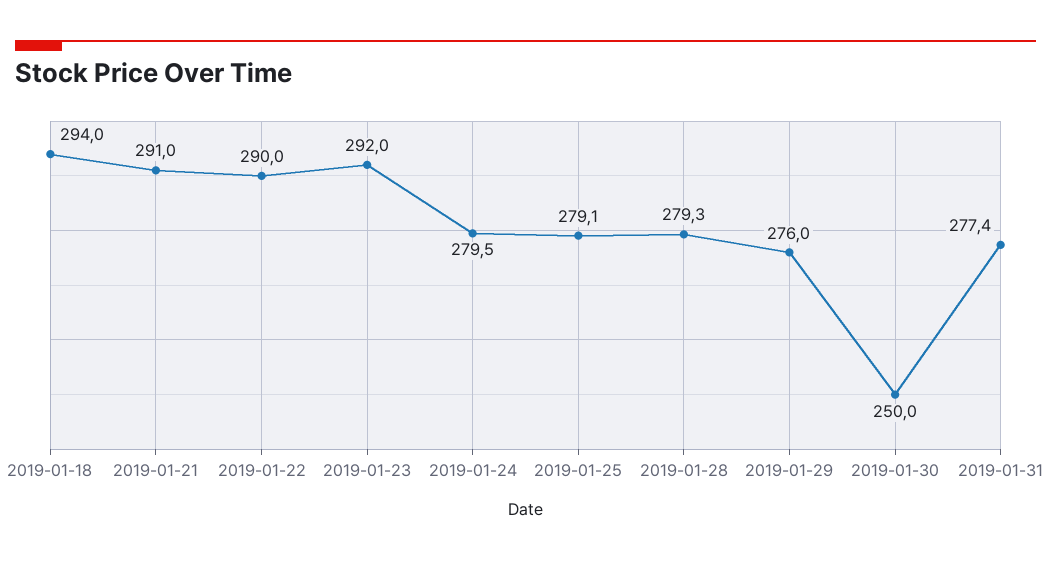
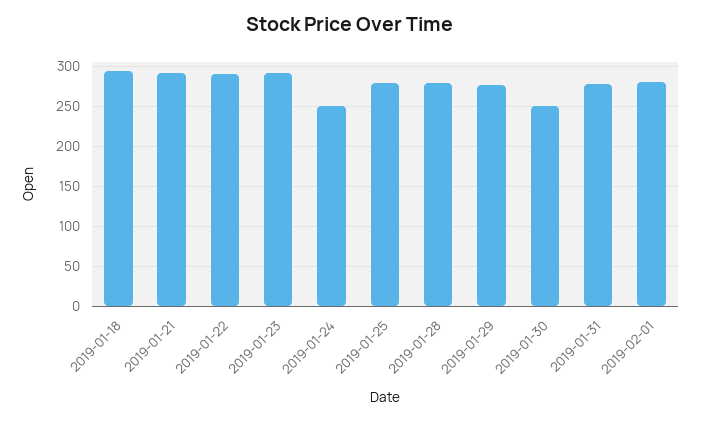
2019-01-24: 279.5 -> 250
2019-02-01: none -> 280

